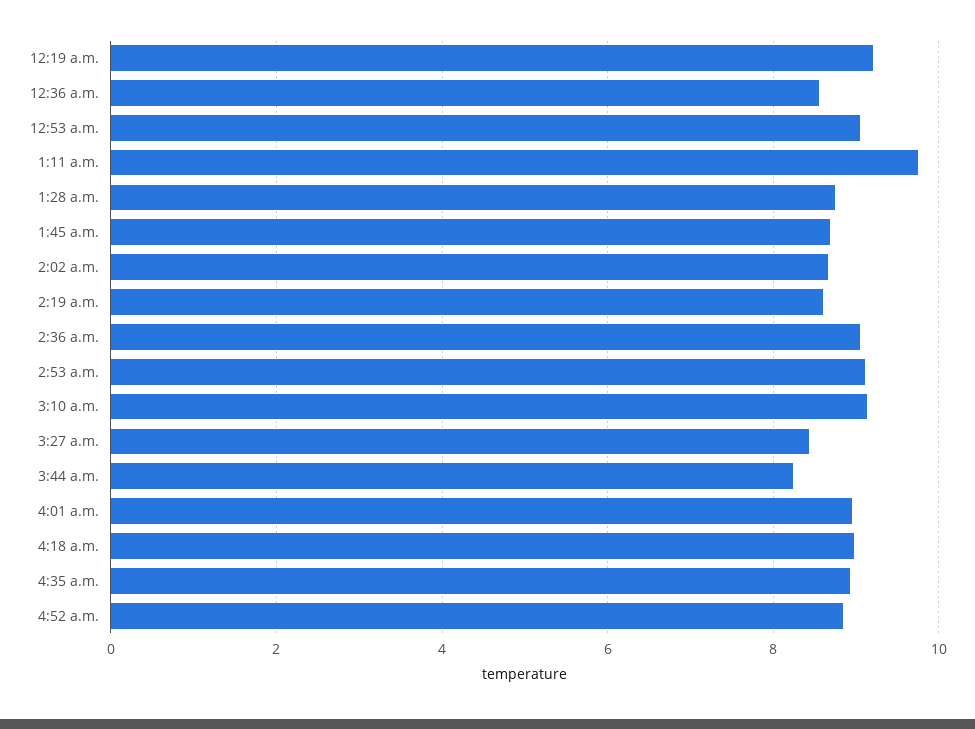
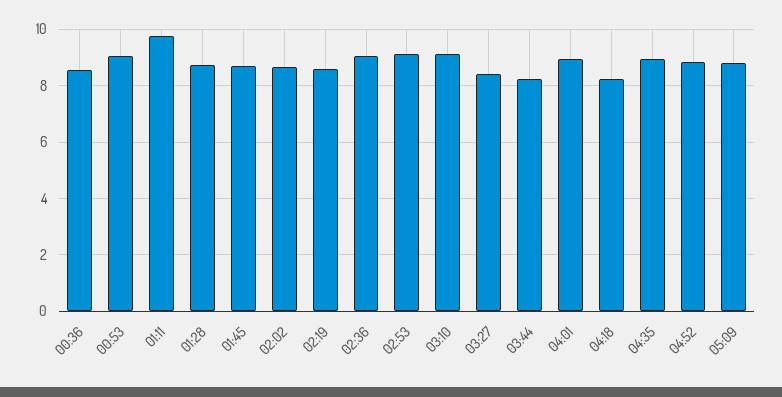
12:19 a.m.: 9.2 -> none
4:18 a.m.: 9 -> 8.25
05:09: none -> 8.75

